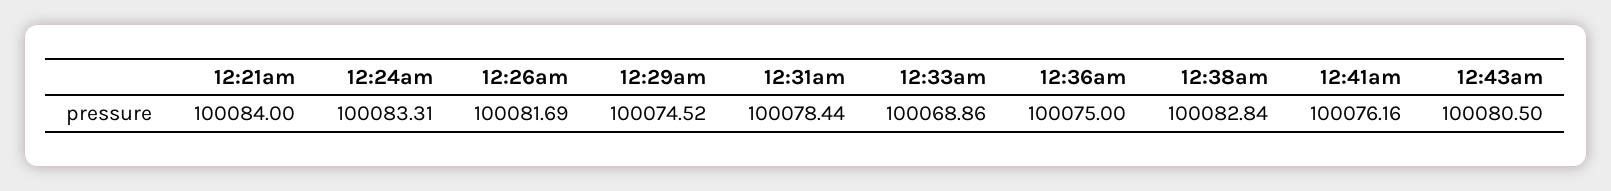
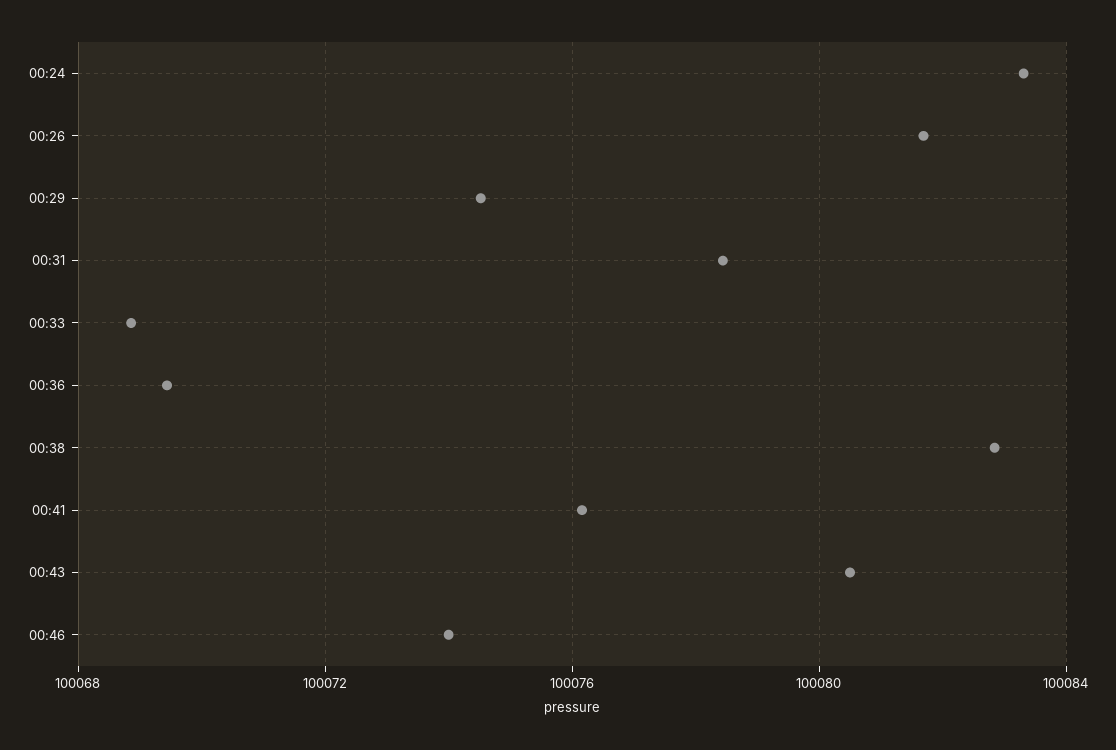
12:21am: 100084 -> none
12:36am: 100075 -> 100069.5
00:46: none -> 100074

